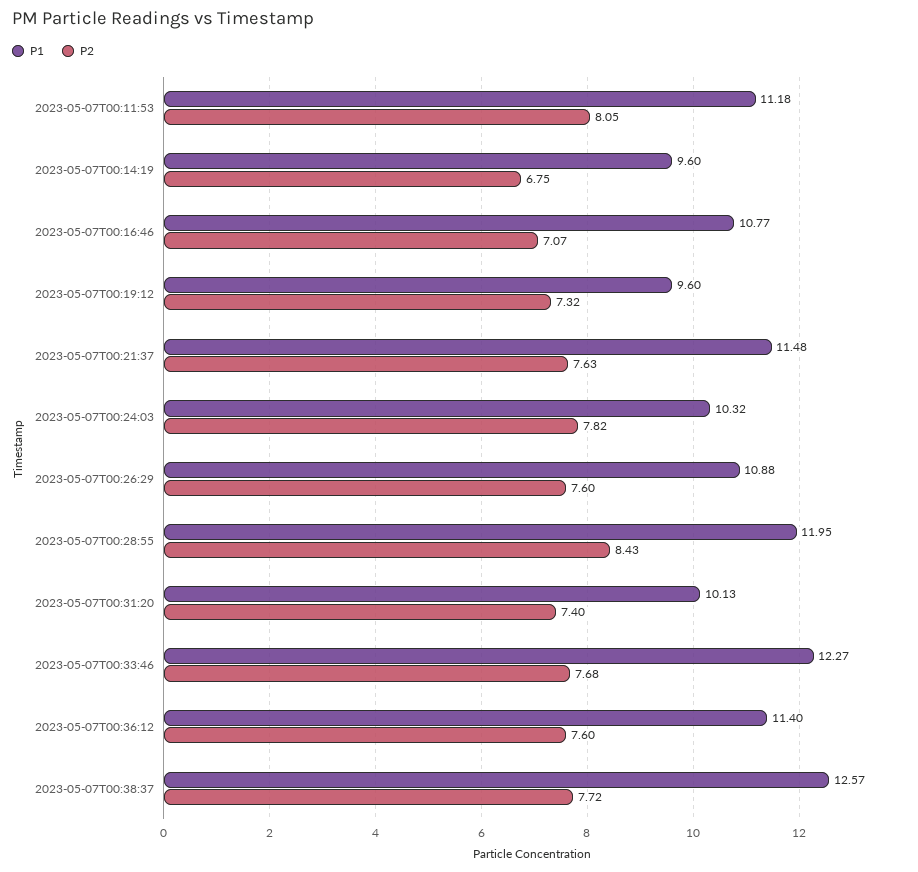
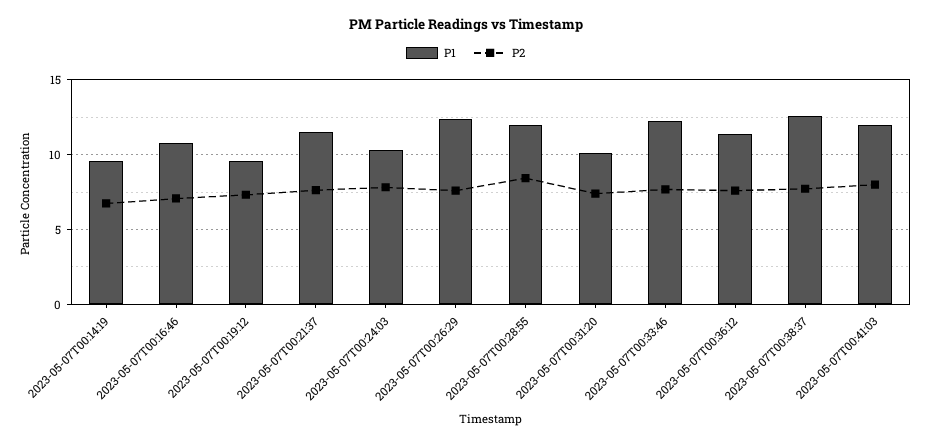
P1, 2023-05-07T00:11:53: 11.18 -> none
P2, 2023-05-07T00:11:53: 8.05 -> none
P1, 2023-05-07T00:26:29: 10.88 -> 12.5
P1, 2023-05-07T00:41:03: none -> 12
P2, 2023-05-07T00:41:03: none -> 8

